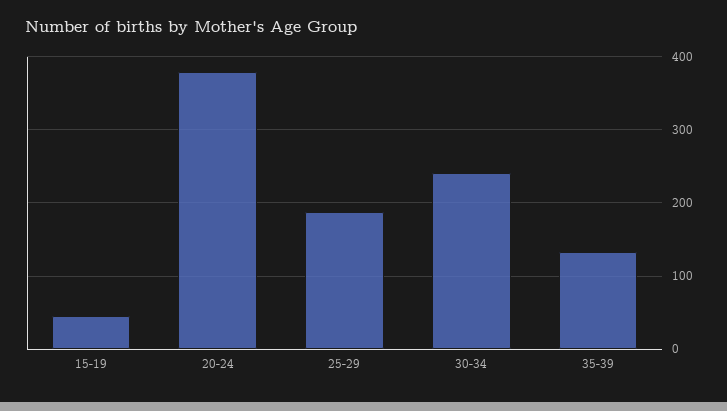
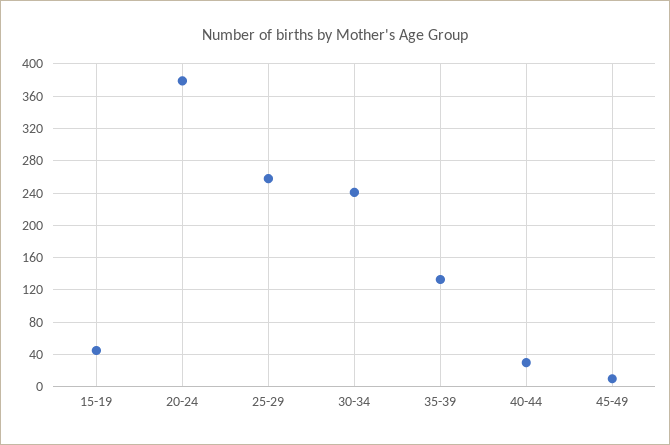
25-29: 190 -> 260
40-44: none -> 30
45-49: none -> 10

